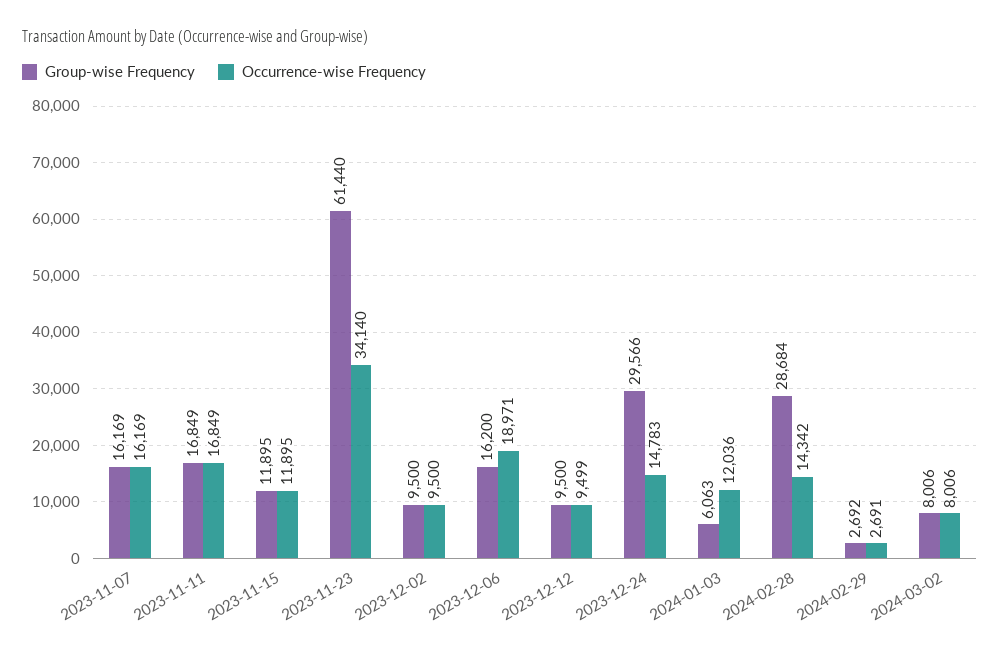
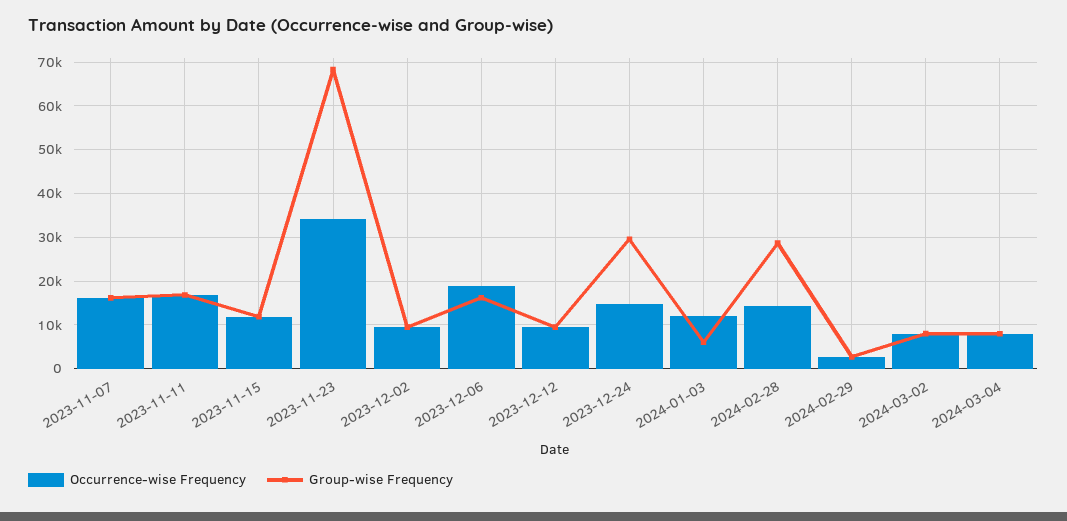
Group-wise Frequency, 2023-11-23: 61440 -> 68000
Occurrence-wise Frequency, 2024-03-04: none -> 8000
Group-wise Frequency, 2024-03-04: none -> 8000

